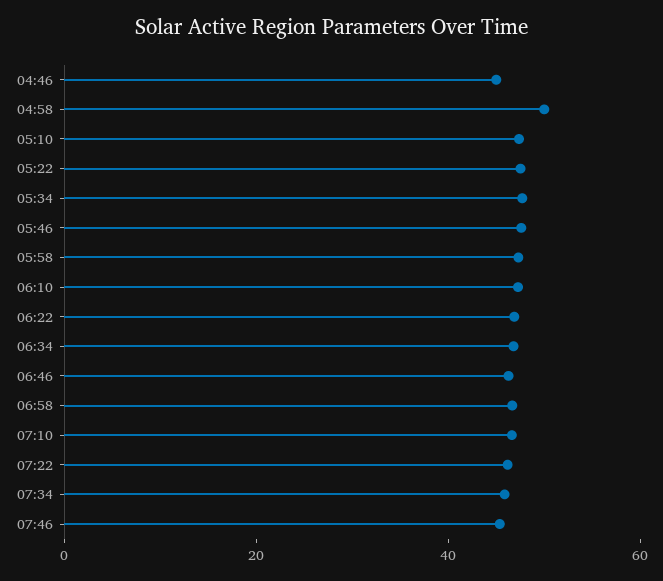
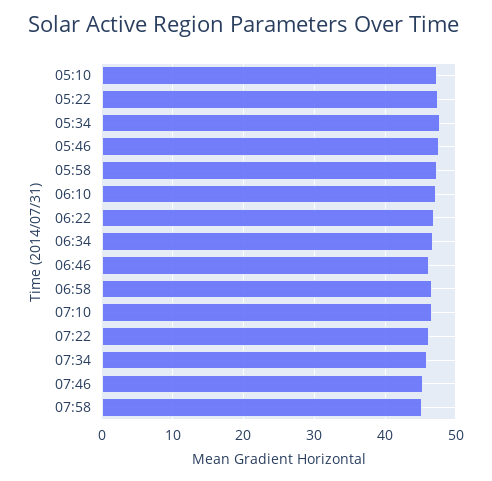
04:46: 45 -> none
04:58: 50 -> none
07:58: none -> 45

